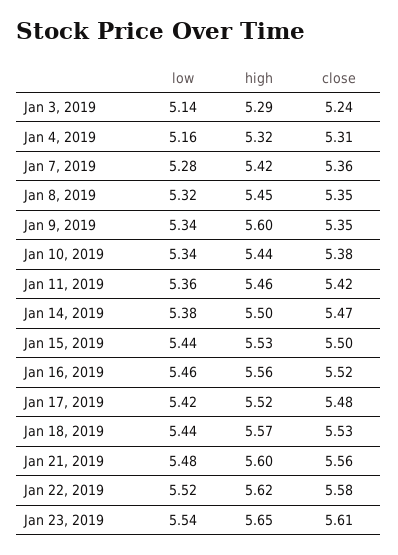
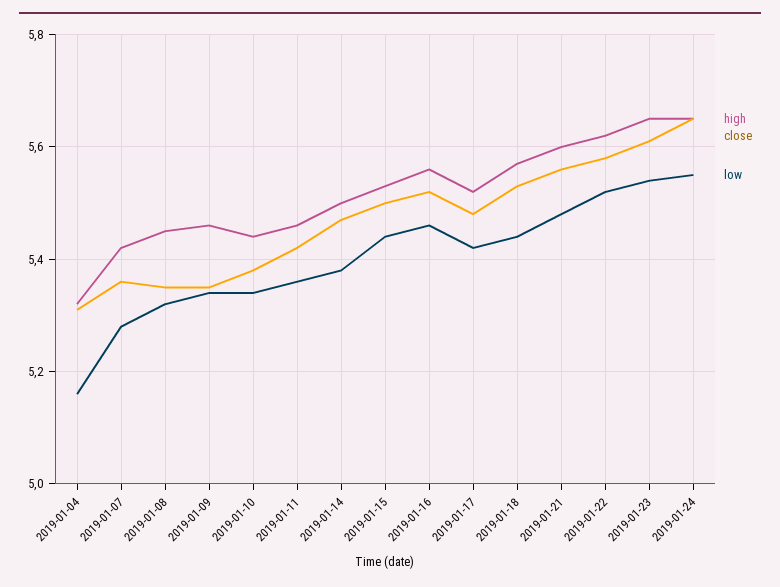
low, Jan 3, 2019: 5.14 -> none
high, Jan 3, 2019: 5.29 -> none
close, Jan 3, 2019: 5.24 -> none
high, Jan 9, 2019: 5.6 -> 5.45
high, 2019-01-24: none -> 5.65
close, 2019-01-24: none -> 5.65
low, 2019-01-24: none -> 5.55

